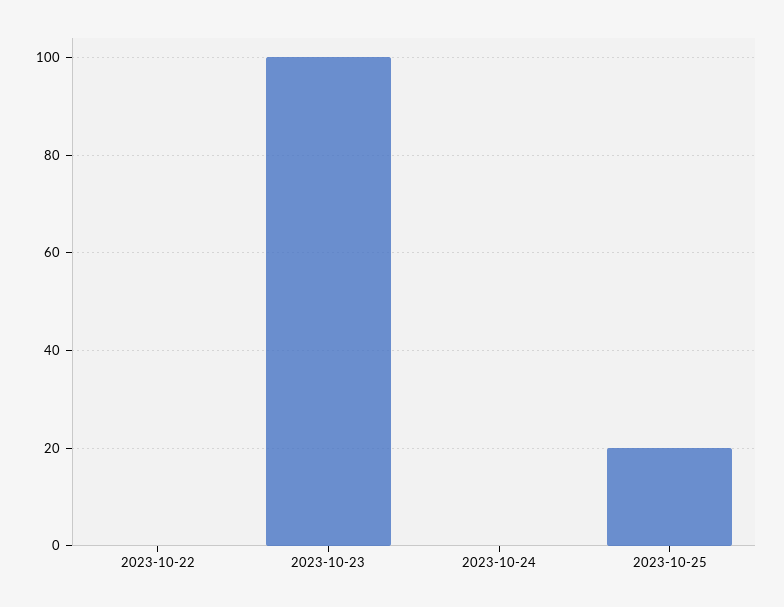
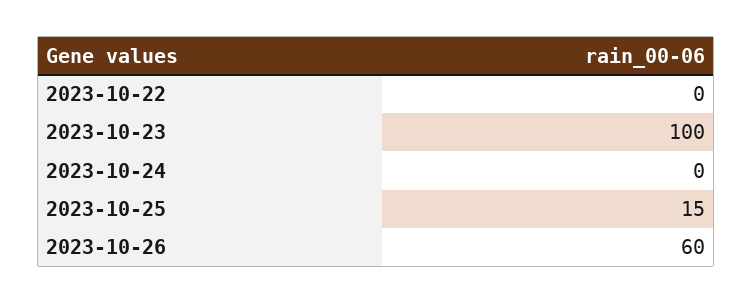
2023-10-25: 20 -> 15
2023-10-26: none -> 60

